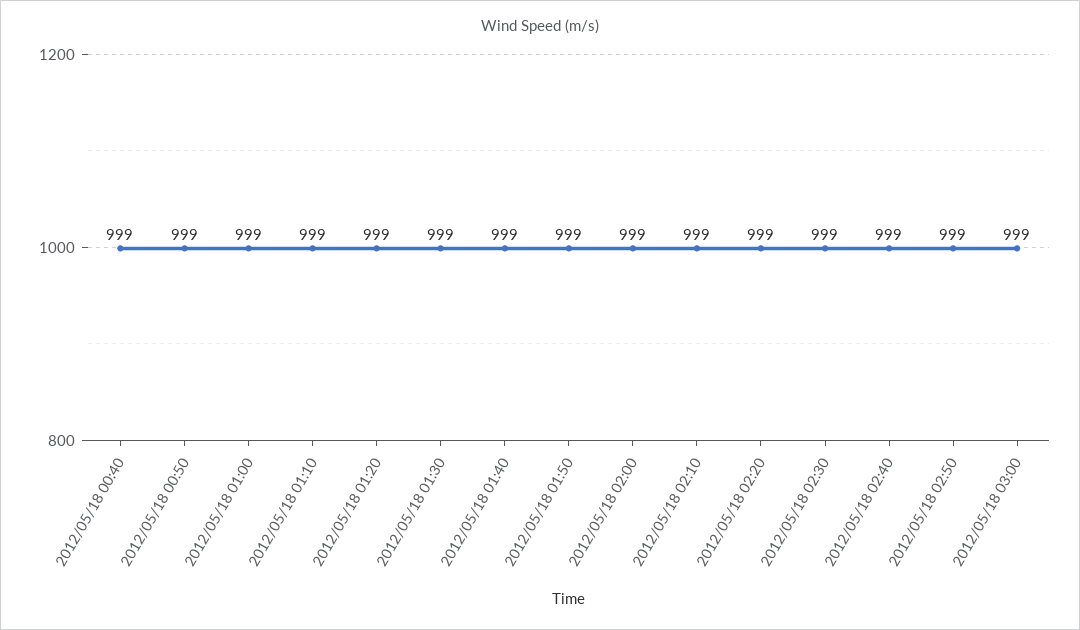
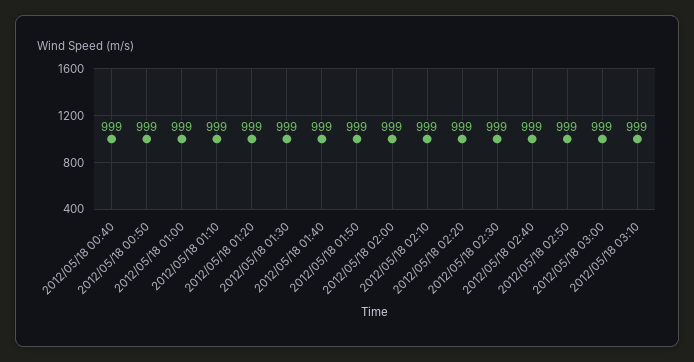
2012/05/18 03:10: none -> 999

